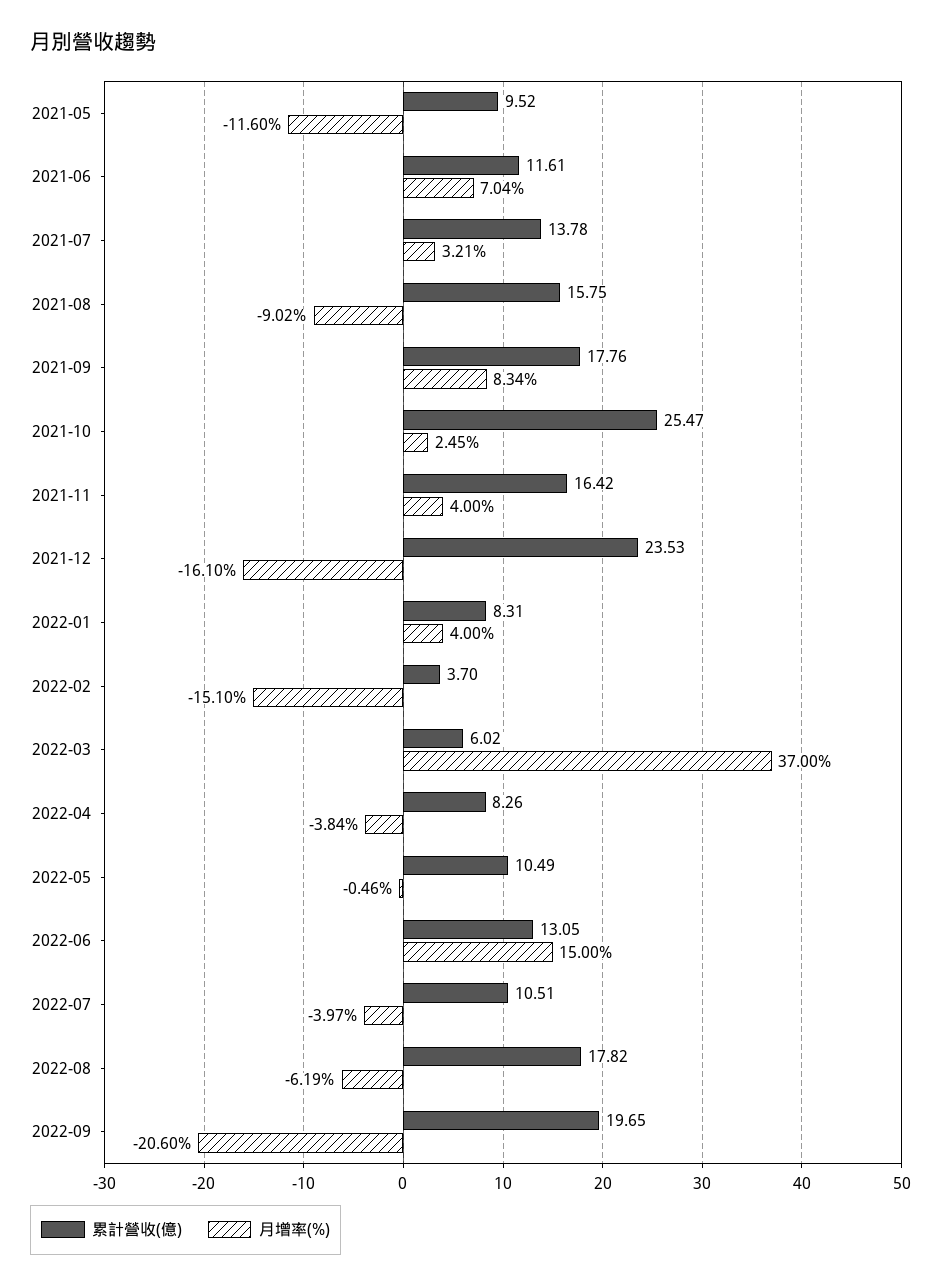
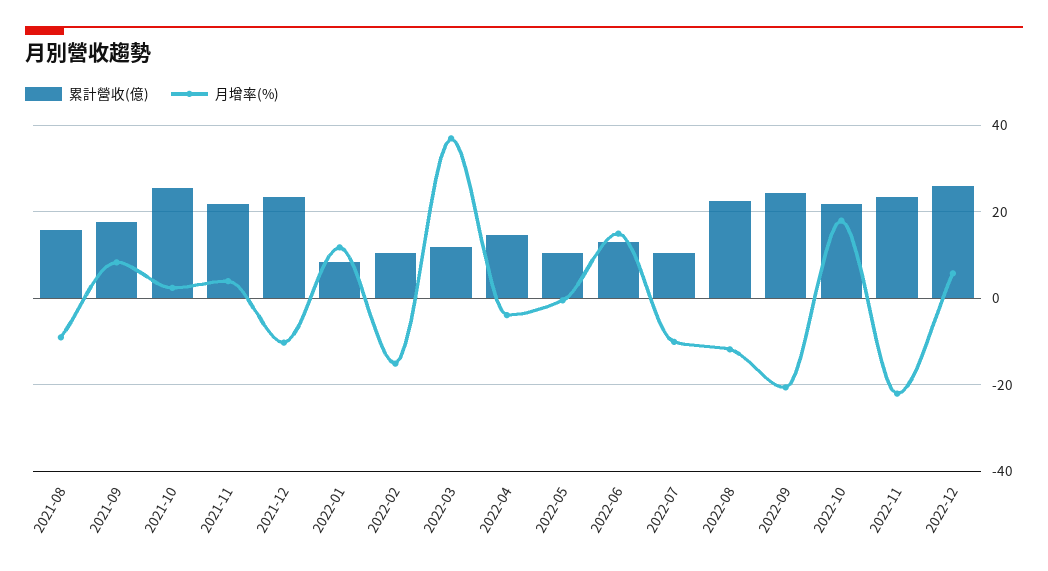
累計營收(億), 2021-05: 9.52 -> none
月增率(%), 2021-05: -11.6 -> none
累計營收(億), 2021-06: 11.61 -> none
月增率(%), 2021-06: 7.04 -> none
累計營收(億), 2021-07: 13.78 -> none
月增率(%), 2021-07: 3.21 -> none
累計營收(億), 2021-11: 16.42 -> 22
月增率(%), 2021-12: -16.1 -> -10
月增率(%), 2022-01: 4 -> 12
累計營收(億), 2022-02: 3.7 -> 10
累計營收(億), 2022-03: 6.02 -> 12
累計營收(億), 2022-04: 8.26 -> 14
月增率(%), 2022-07: -3.97 -> -10
累計營收(億), 2022-08: 17.82 -> 22
月增率(%), 2022-08: -6.19 -> -12
累計營收(億), 2022-09: 19.65 -> 24
累計營收(億), 2022-10: none -> 22
月增率(%), 2022-10: none -> 18
累計營收(億), 2022-11: none -> 24
月增率(%), 2022-11: none -> -22
累計營收(億), 2022-12: none -> 26
月增率(%), 2022-12: none -> 6

